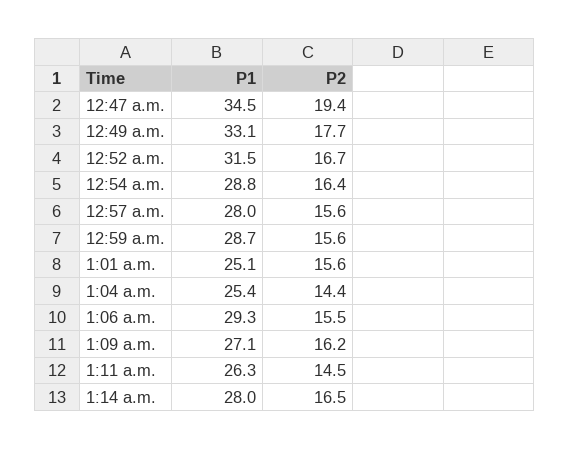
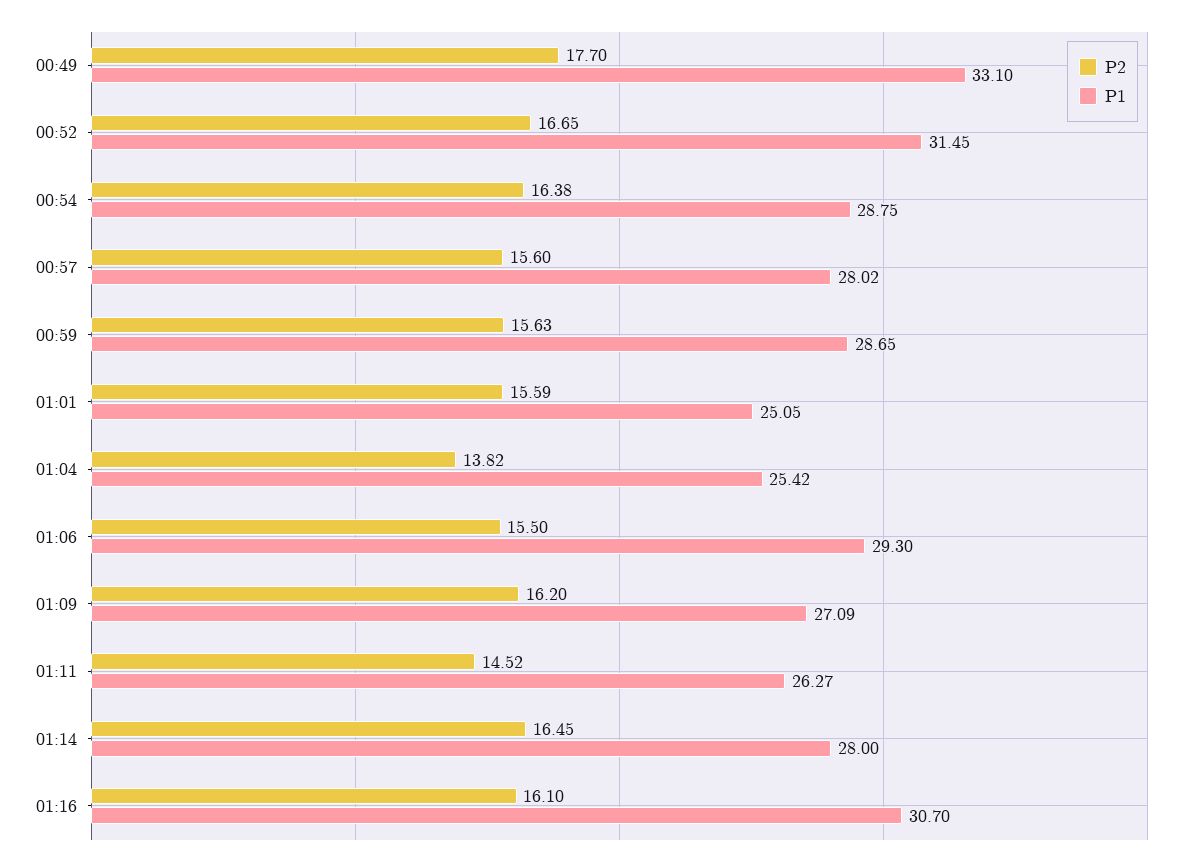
P1, 12:47 a.m.: 34.5 -> none
P2, 12:47 a.m.: 19.4 -> none
P2, 1:04 a.m.: 14.4 -> 13.82
P2, 01:16: none -> 16.1
P1, 01:16: none -> 30.7

